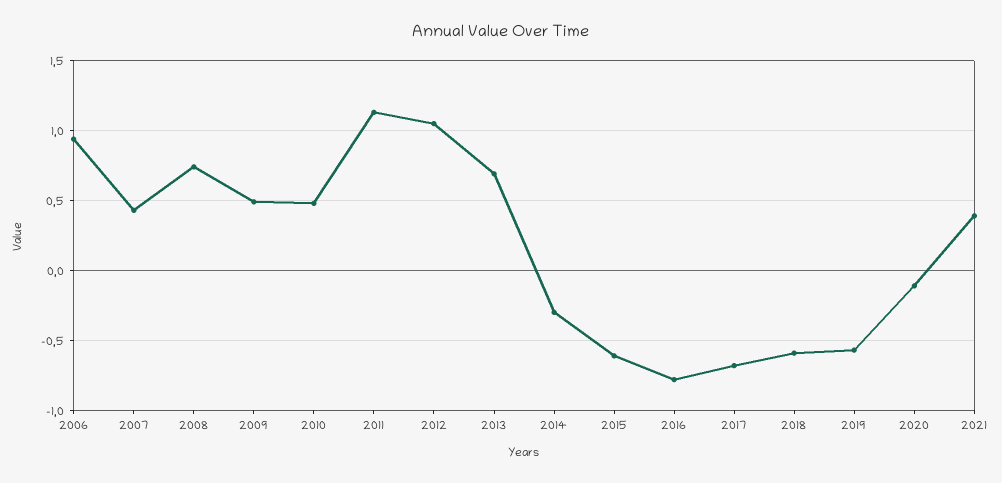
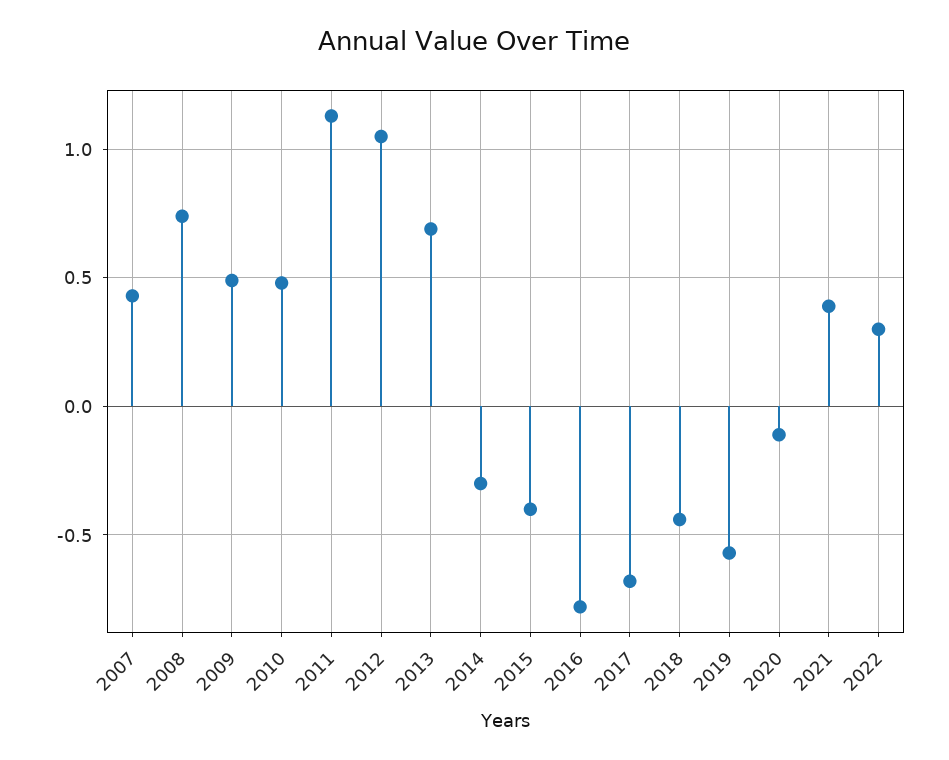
2006: 0.95 -> none
2015: -0.6 -> -0.4
2018: -0.6 -> -0.45
2022: none -> 0.3

